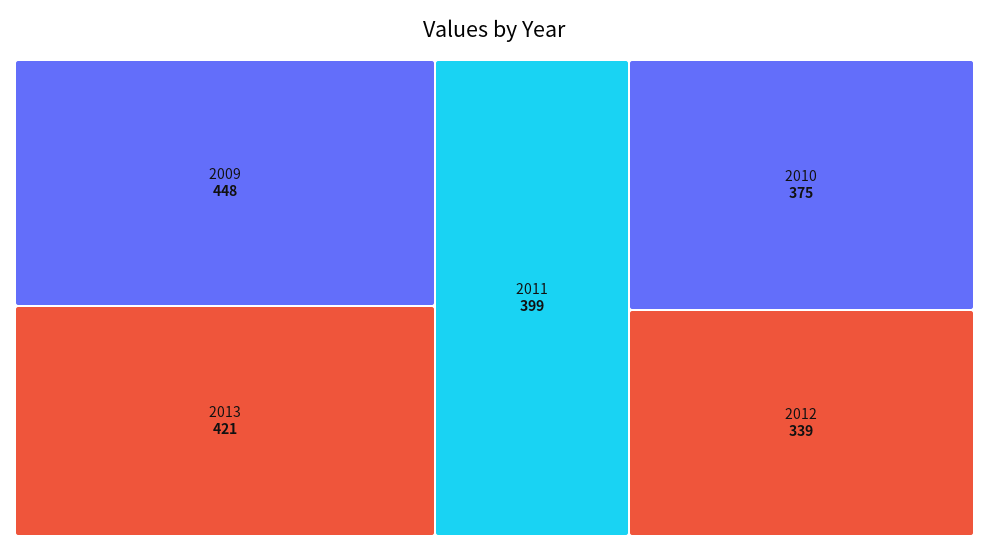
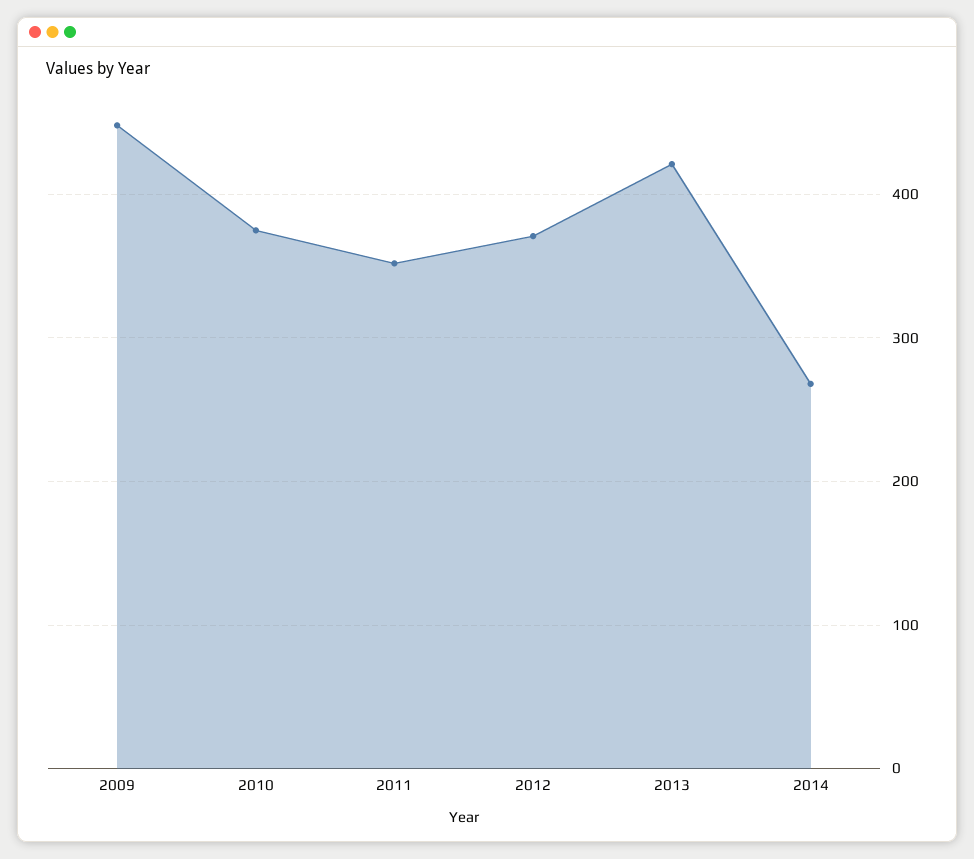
2011: 399 -> 350
2012: 339 -> 370
2014: none -> 270

